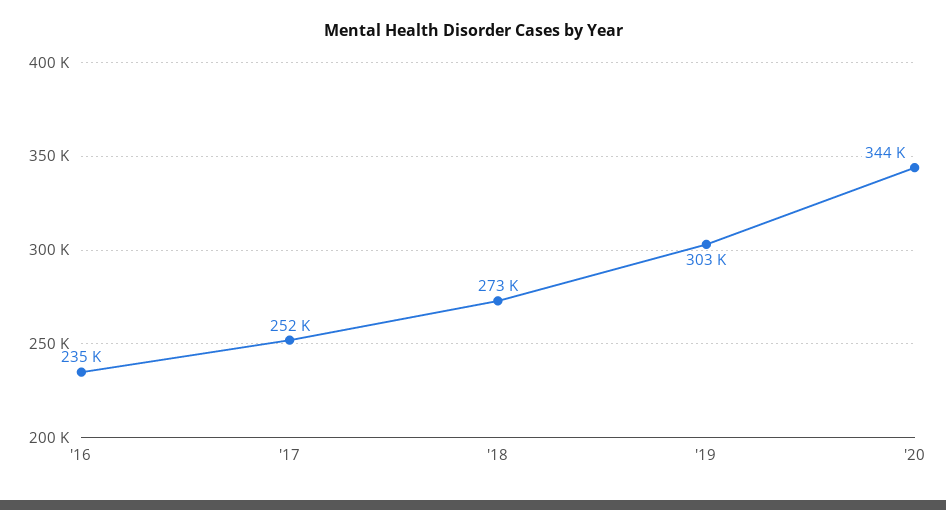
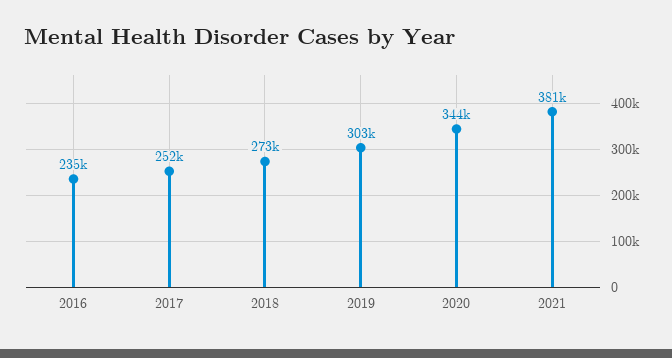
2021: none -> 381000

